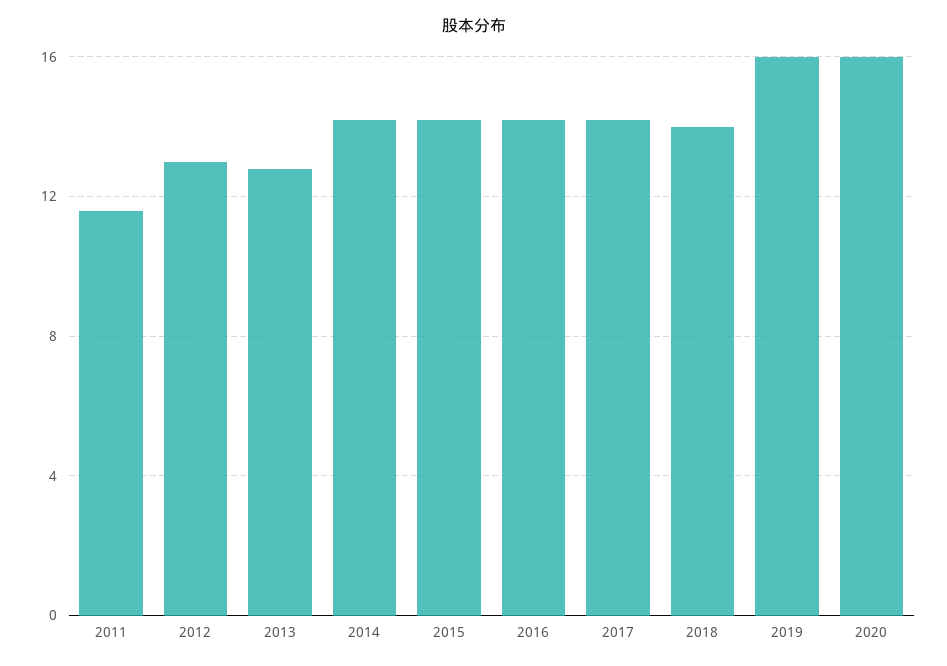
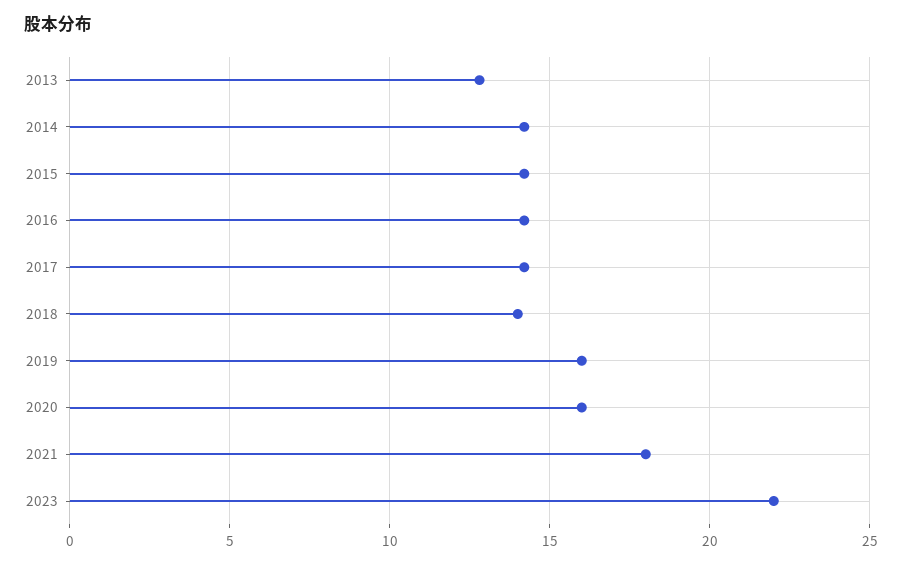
2011: 11.5 -> none
2012: 13 -> none
2021: none -> 18
2023: none -> 22

